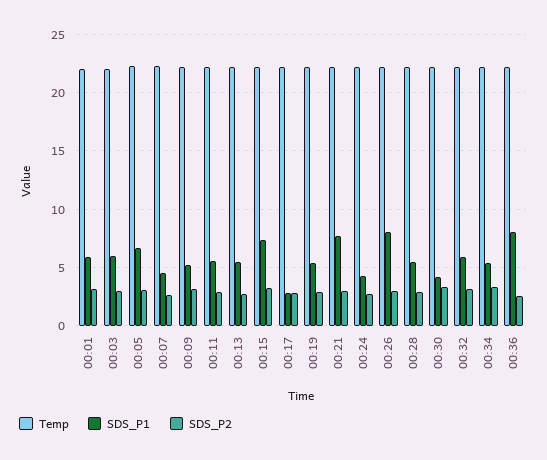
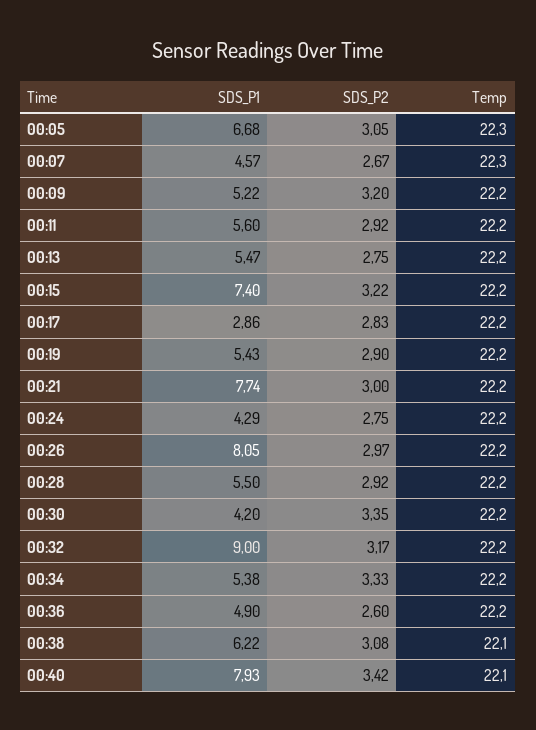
Temp, 00:01: 22 -> none
SDS_P1, 00:01: 6 -> none
SDS_P2, 00:01: 3 -> none
Temp, 00:03: 22 -> none
SDS_P1, 00:03: 6 -> none
SDS_P2, 00:03: 3 -> none
SDS_P1, 00:32: 6 -> 9
SDS_P1, 00:36: 8 -> 4.9
SDS_P1, 00:38: none -> 6.22
SDS_P2, 00:38: none -> 3.08
Temp, 00:38: none -> 22.1
SDS_P1, 00:40: none -> 7.93
SDS_P2, 00:40: none -> 3.42
Temp, 00:40: none -> 22.1

